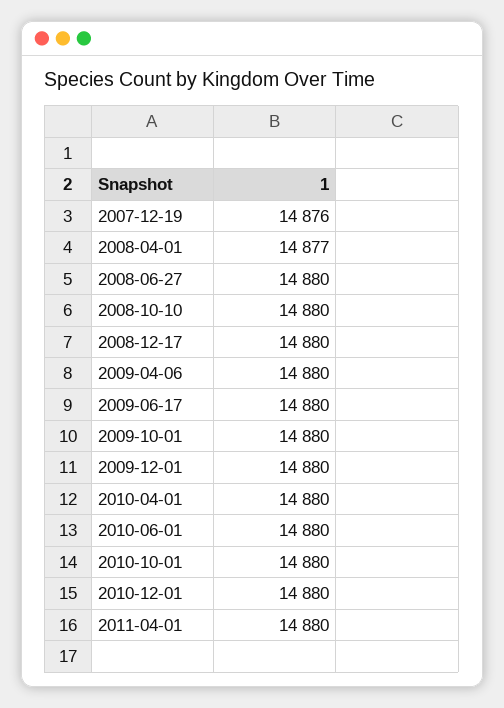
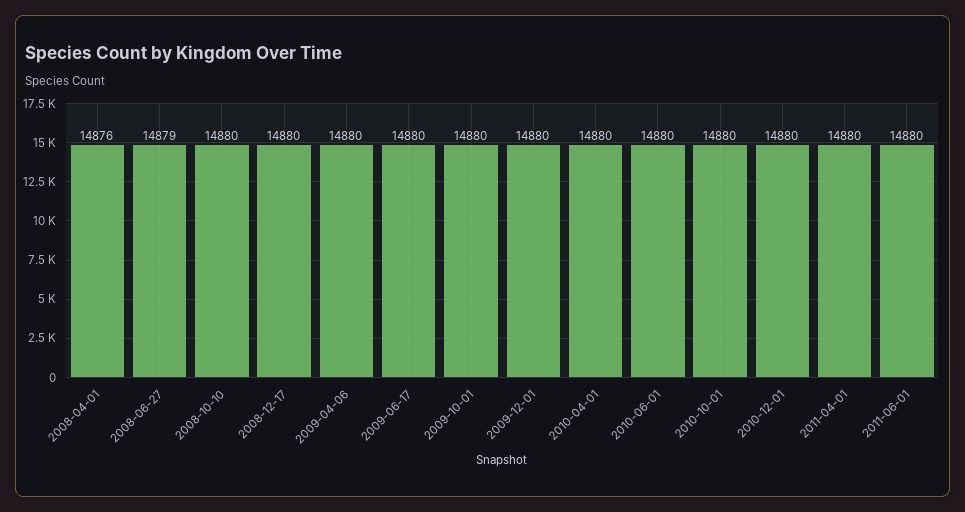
2007-12-19: 14876 -> none
2008-04-01: 14877 -> 14876
2008-06-27: 14880 -> 14879
2011-06-01: none -> 14880

